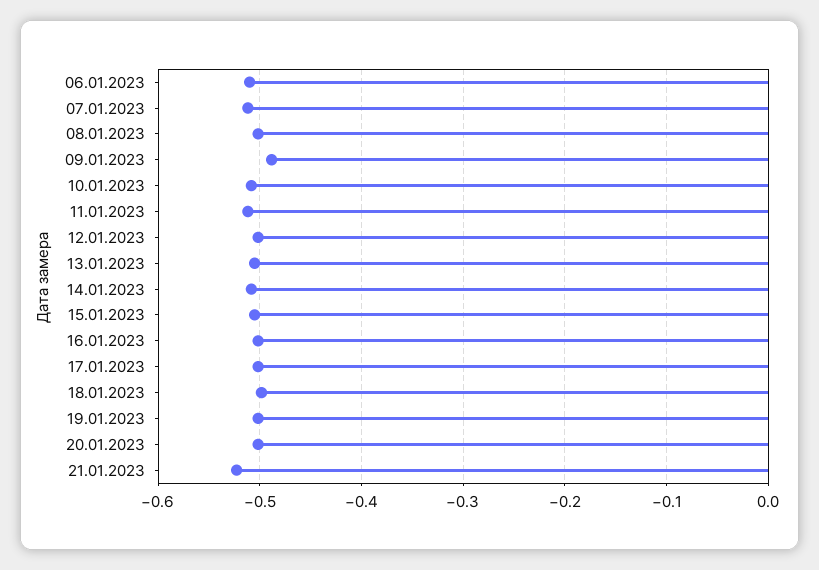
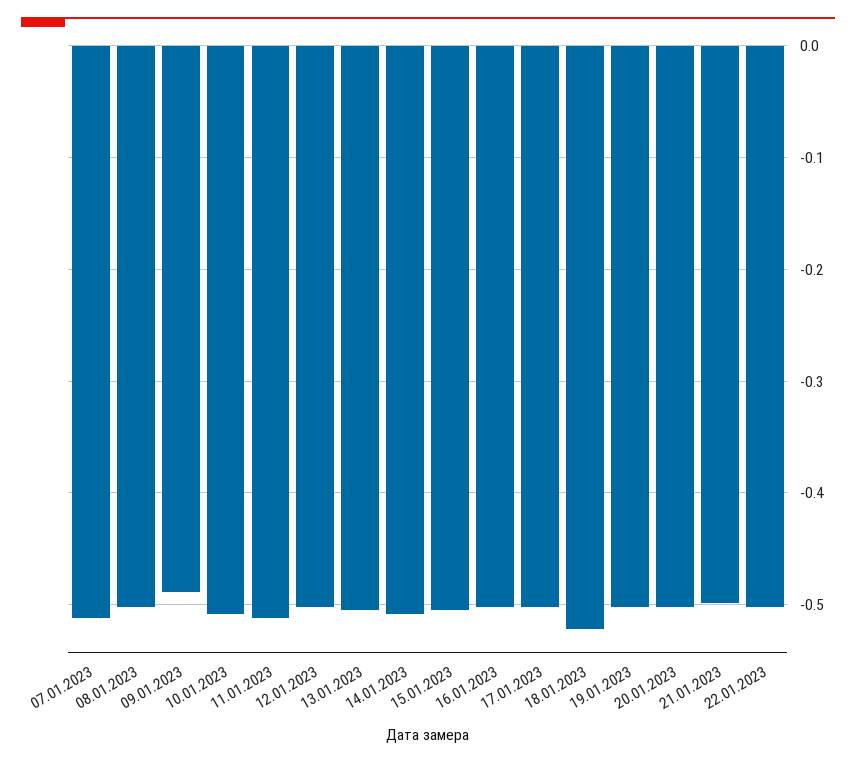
06.01.2023: -0.51 -> none
18.01.2023: -0.5 -> -0.52
21.01.2023: -0.52 -> -0.5
22.01.2023: none -> -0.5

